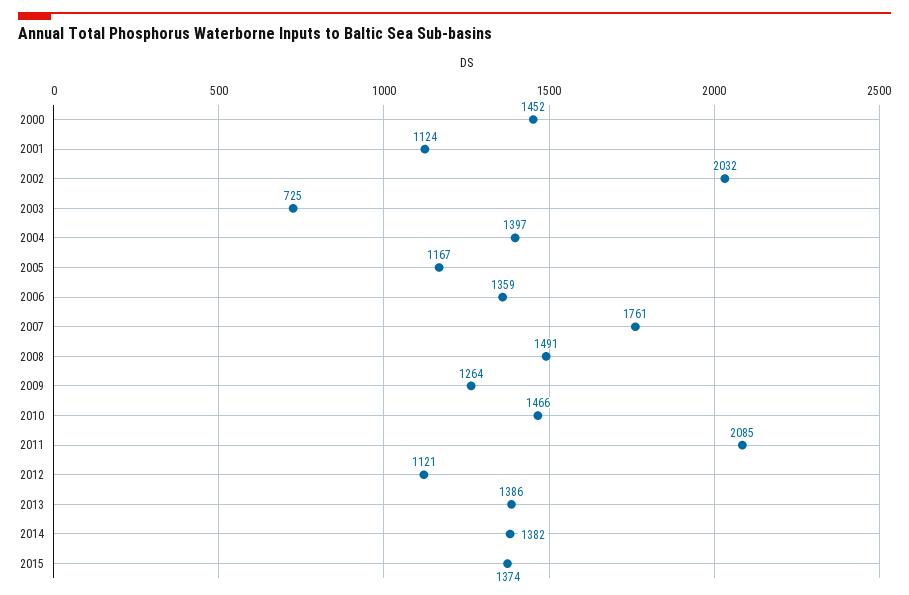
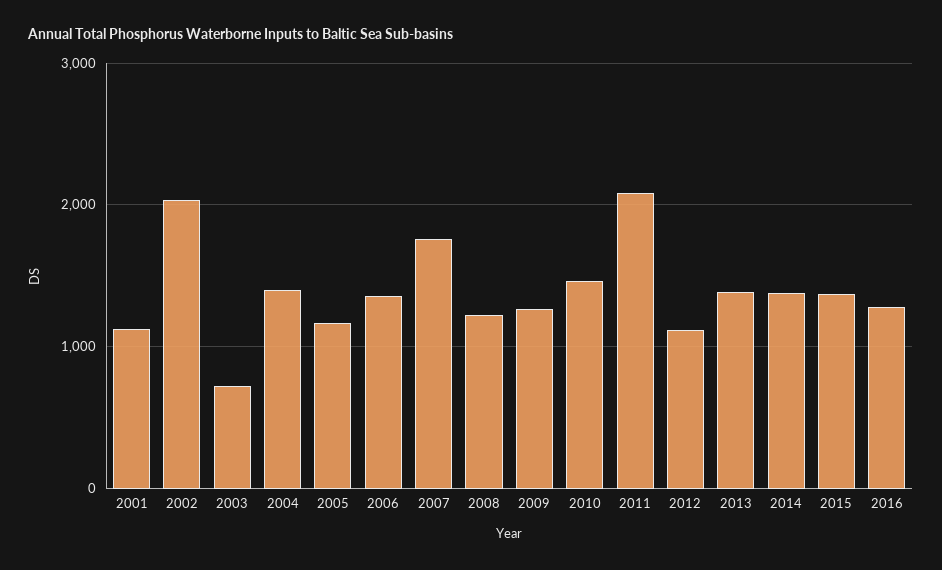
2000: 1452 -> none
2008: 1491 -> 1200
2016: none -> 1300

